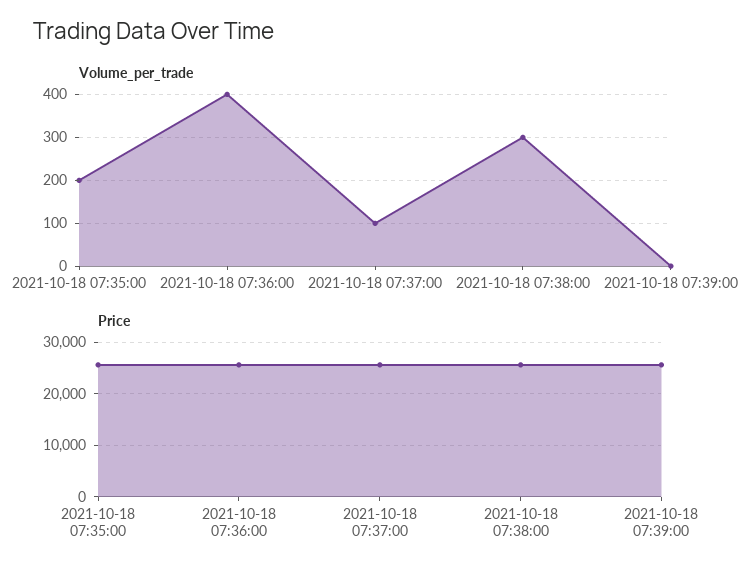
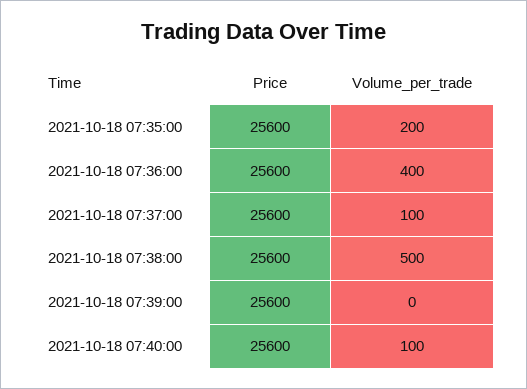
Volume_per_trade, 2021-10-18 07:38:00: 300 -> 500
Price, 2021-10-18 07:40:00: none -> 25600
Volume_per_trade, 2021-10-18 07:40:00: none -> 100

